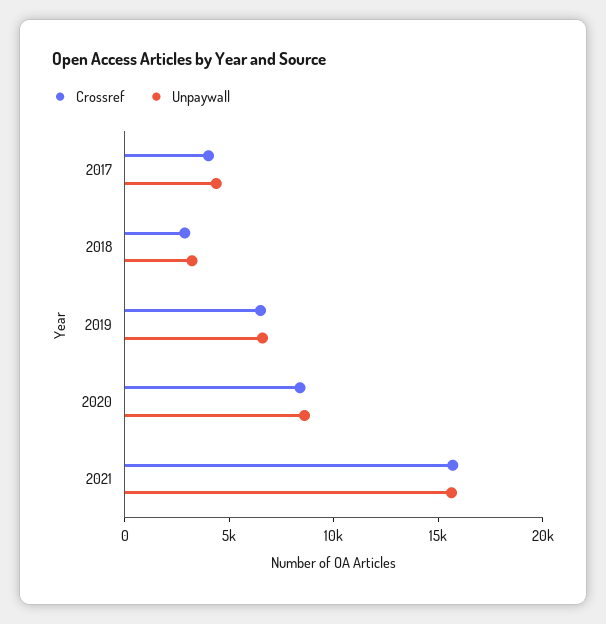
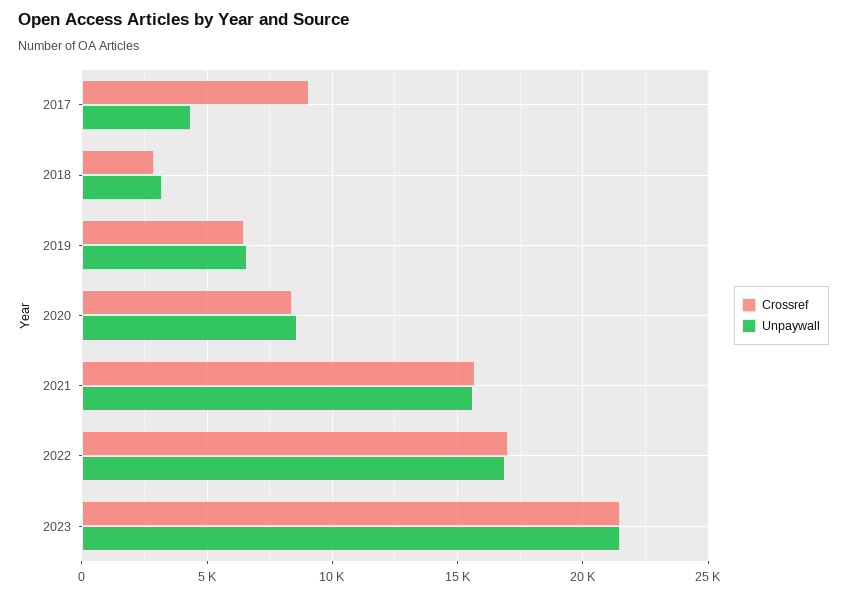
Crossref, 2017: 4000 -> 9000
Crossref, 2022: none -> 17000
Unpaywall, 2022: none -> 17000
Crossref, 2023: none -> 21500
Unpaywall, 2023: none -> 21500

